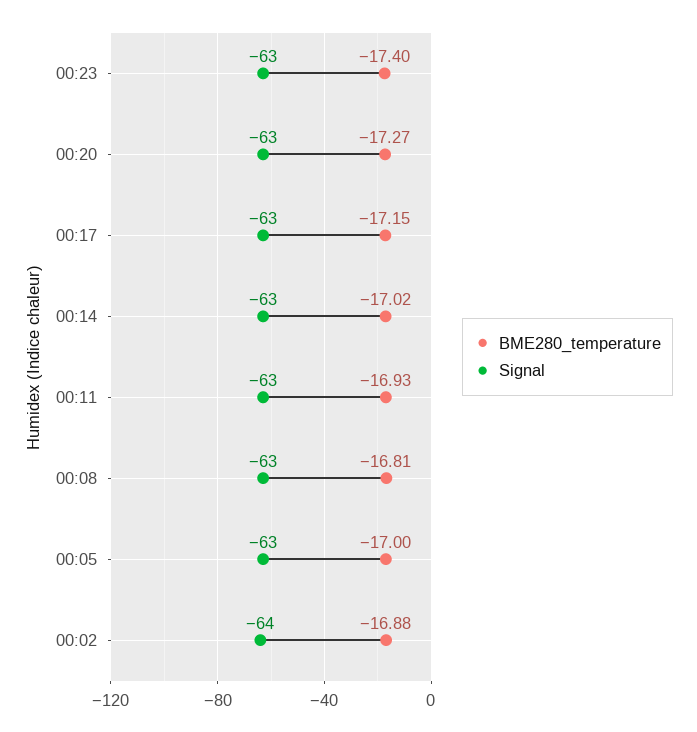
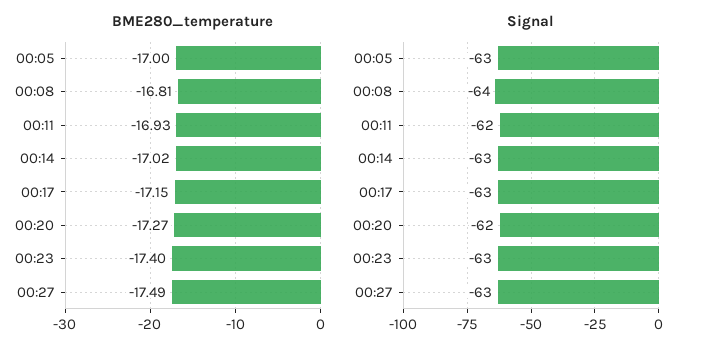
Signal, 00:20: -63 -> -62
Signal, 00:11: -63 -> -62
Signal, 00:08: -63 -> -64
BME280_temperature, 00:02: -16.88 -> none
Signal, 00:02: -64 -> none
BME280_temperature, 00:27: none -> -17.49
Signal, 00:27: none -> -63

